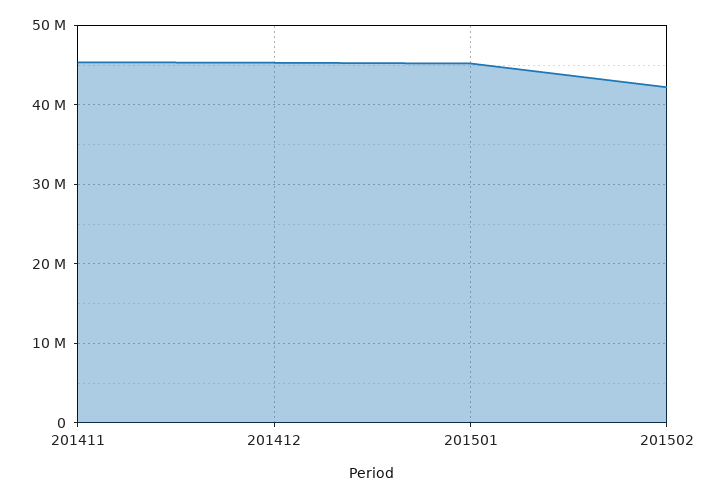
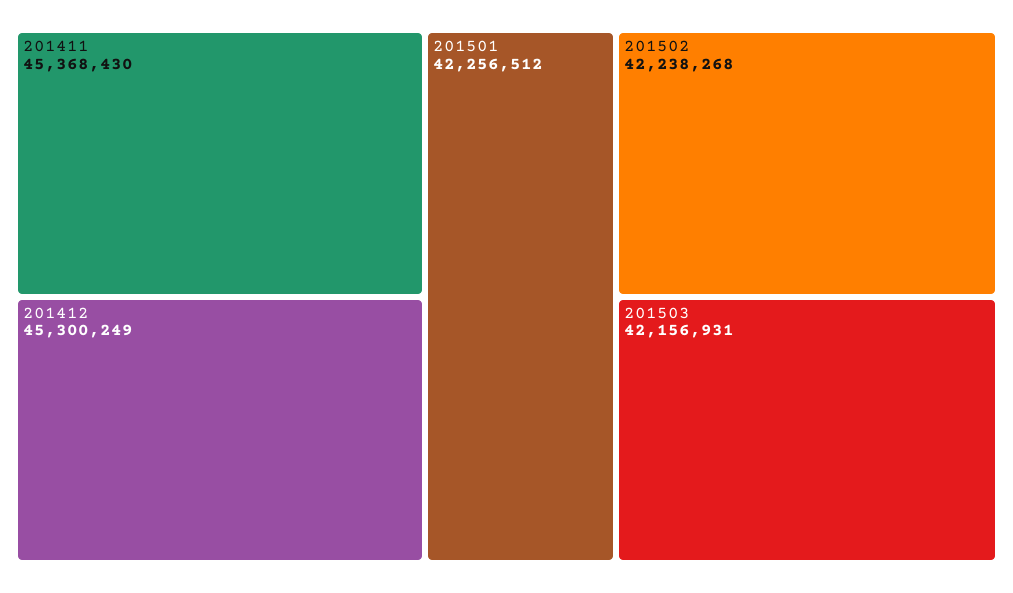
201501: 45000000 -> 42256512
201503: none -> 42156931

